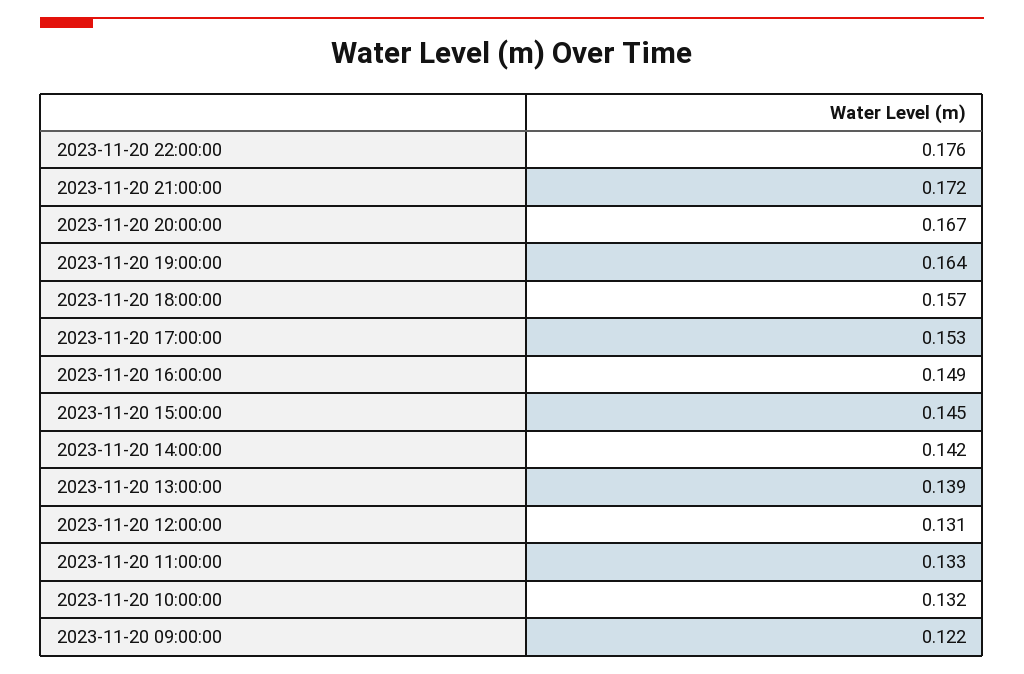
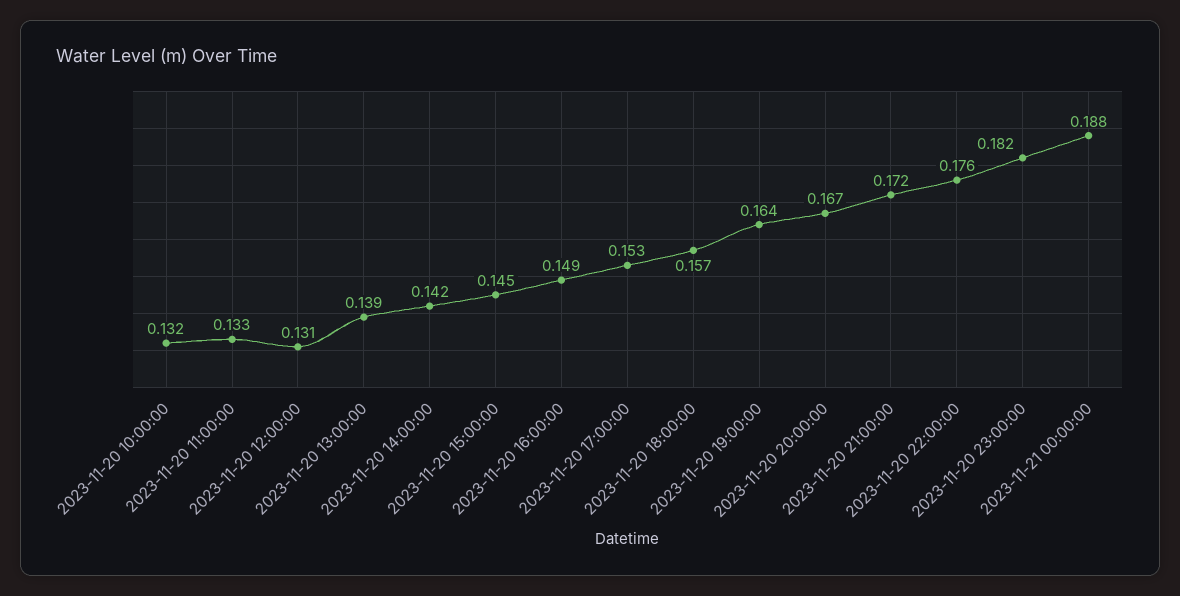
2023-11-20 09:00:00: 0.122 -> none
2023-11-20 23:00:00: none -> 0.182
2023-11-21 00:00:00: none -> 0.188

